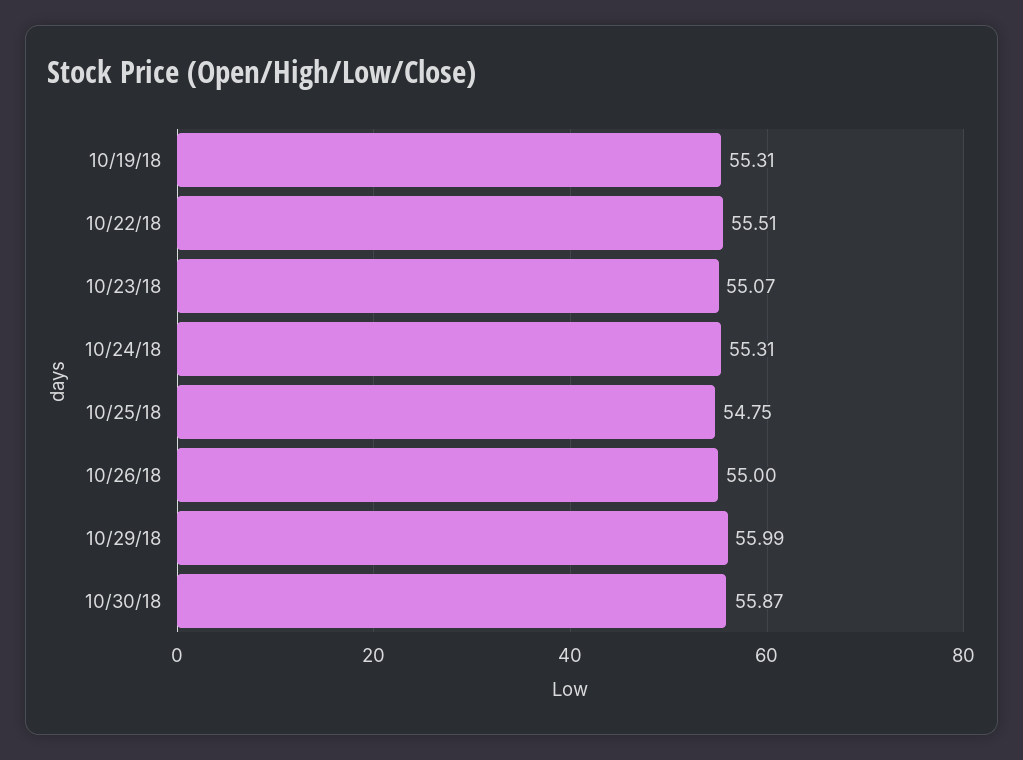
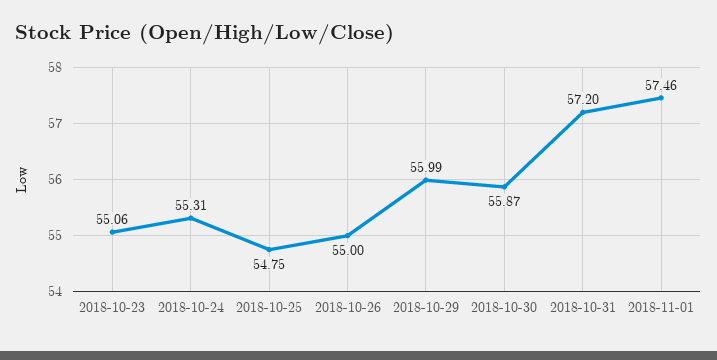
10/19/18: 55.31 -> none
10/22/18: 55.51 -> none
10/23/18: 55.07 -> 55.06
2018-10-31: none -> 57.2
2018-11-01: none -> 57.46

